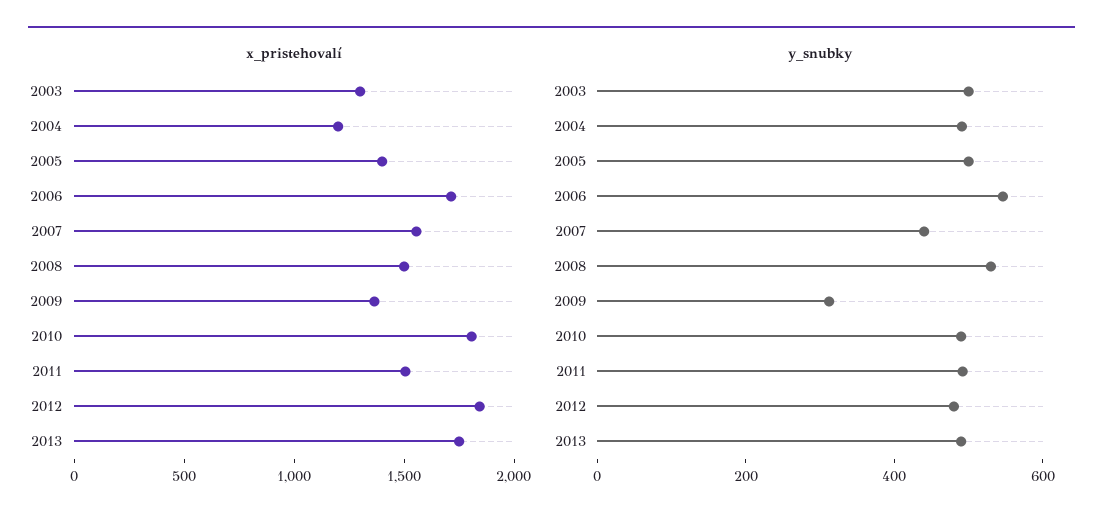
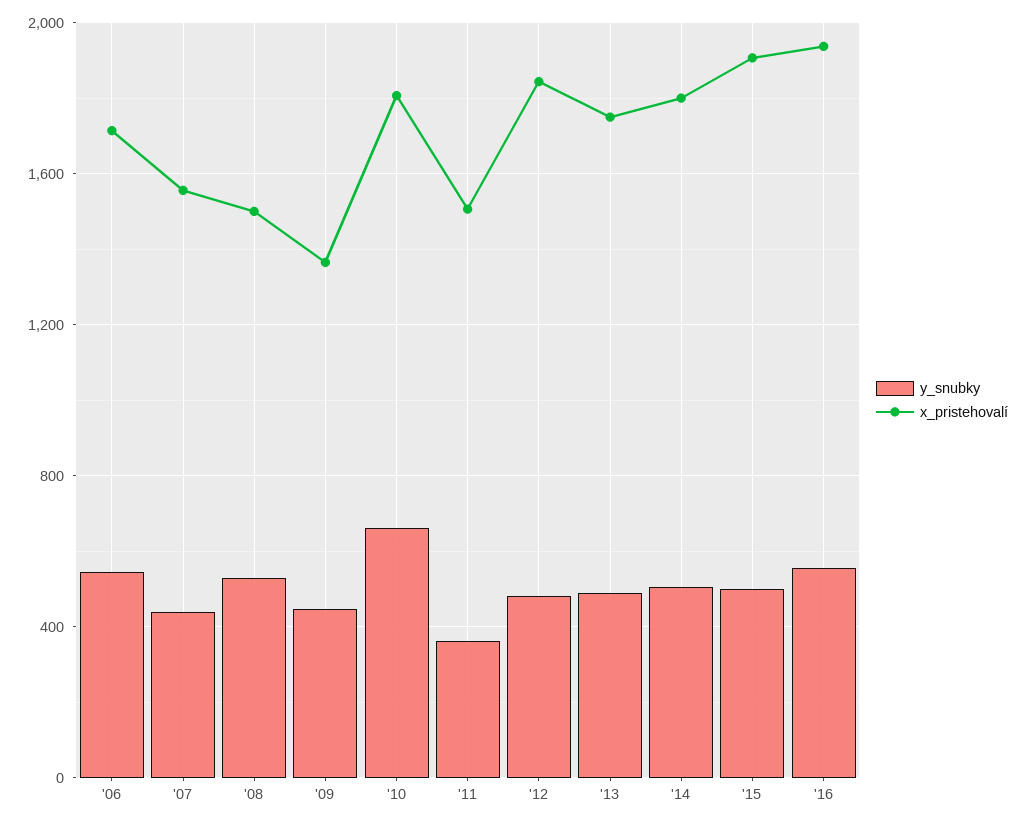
x_pristehovalí, 2003: 1300 -> none
x_pristehovalí, 2004: 1200 -> none
x_pristehovalí, 2005: 1400 -> none
y_snubky, 2003: 500 -> none
y_snubky, 2004: 500 -> none
y_snubky, 2005: 500 -> none
y_snubky, 2009: 300 -> 450
y_snubky, 2010: 500 -> 650
y_snubky, 2011: 500 -> 350
y_snubky, '14: none -> 500
x_pristehovalí, '14: none -> 1800
y_snubky, '15: none -> 500
x_pristehovalí, '15: none -> 1900
y_snubky, '16: none -> 550
x_pristehovalí, '16: none -> 1950

